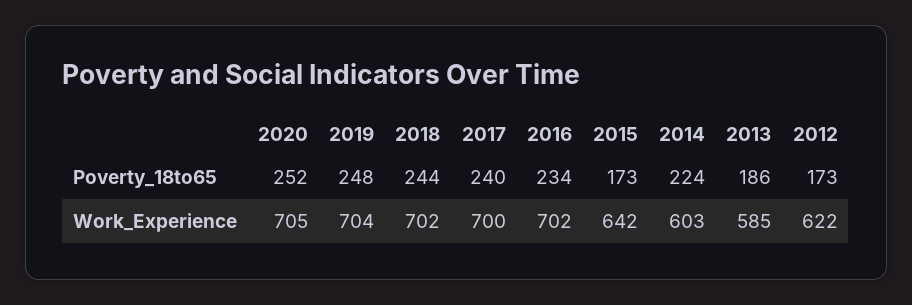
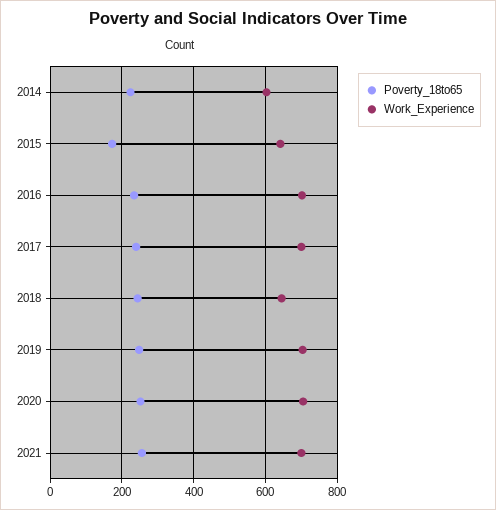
Poverty_18to65, 2013: 186 -> none
Poverty_18to65, 2012: 173 -> none
Work_Experience, 2018: 702 -> 640
Work_Experience, 2013: 585 -> none
Work_Experience, 2012: 622 -> none
Poverty_18to65, 2021: none -> 260
Work_Experience, 2021: none -> 700

